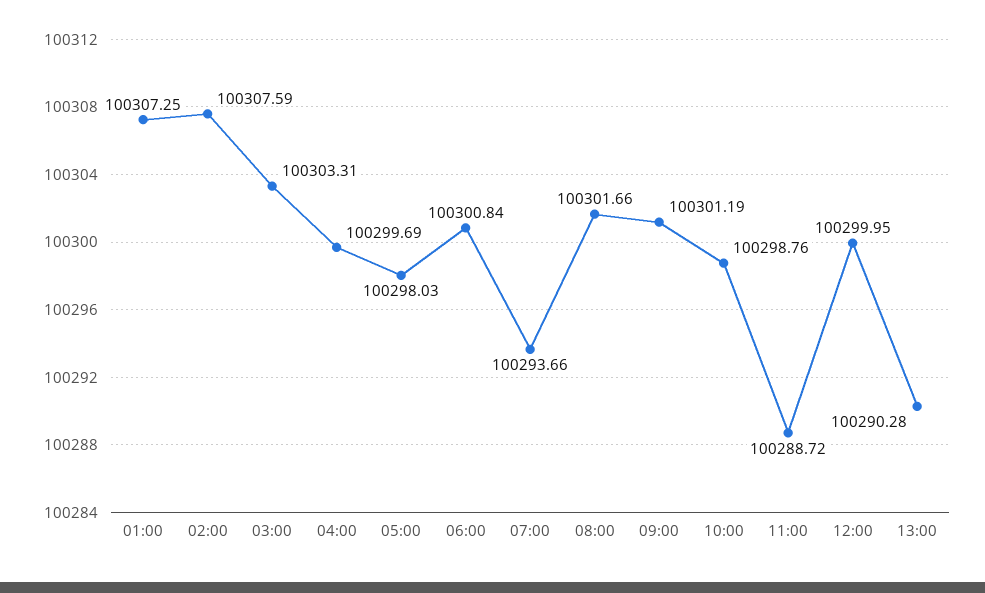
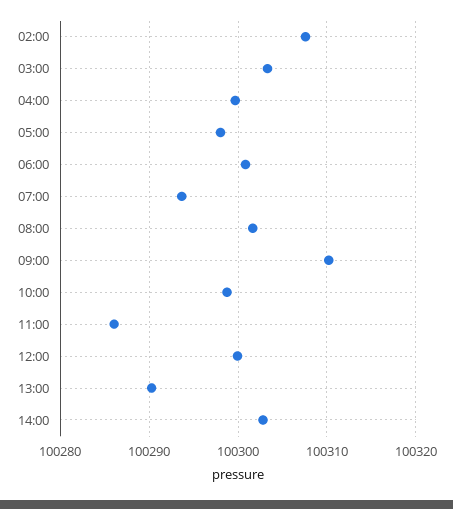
01:00: 100307.25 -> none
09:00: 100301.19 -> 100310
11:00: 100288.72 -> 100286
14:00: none -> 100303

